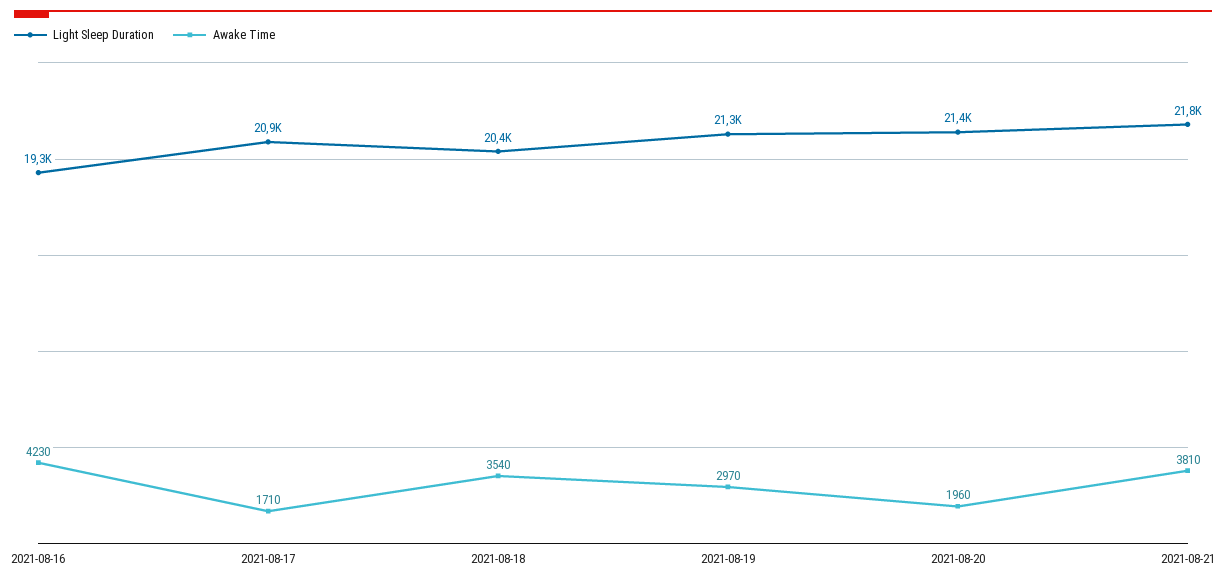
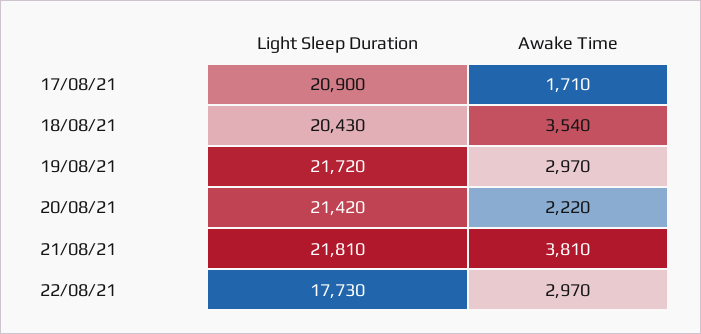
Light Sleep Duration, 2021-08-16: 19300 -> none
Awake Time, 2021-08-16: 4230 -> none
Light Sleep Duration, 2021-08-19: 21300 -> 21720
Awake Time, 2021-08-20: 1960 -> 2220
Light Sleep Duration, 22/08/21: none -> 17730
Awake Time, 22/08/21: none -> 2970

